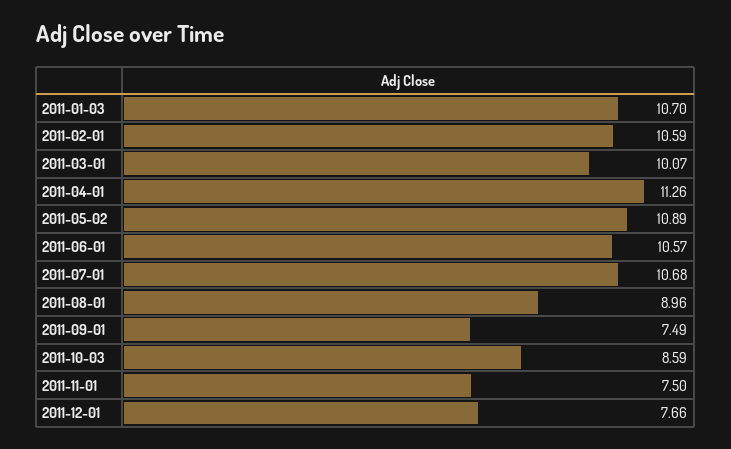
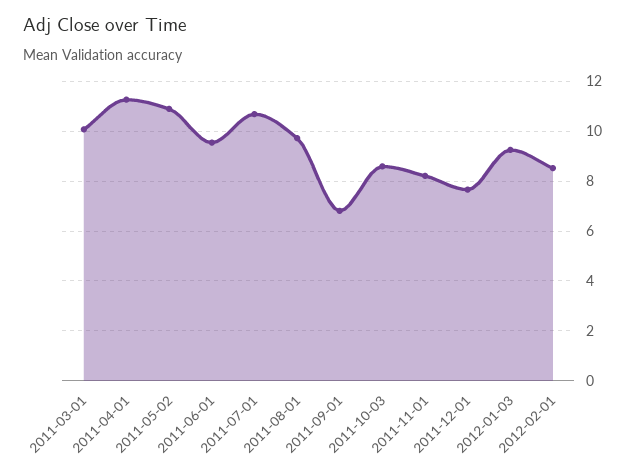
2011-01-03: 10.7 -> none
2011-02-01: 10.59 -> none
2011-06-01: 10.57 -> 9.5
2011-08-01: 8.96 -> 9.75
2011-09-01: 7.49 -> 6.75
2011-11-01: 7.5 -> 8.25
2012-01-03: none -> 9.25
2012-02-01: none -> 8.5

